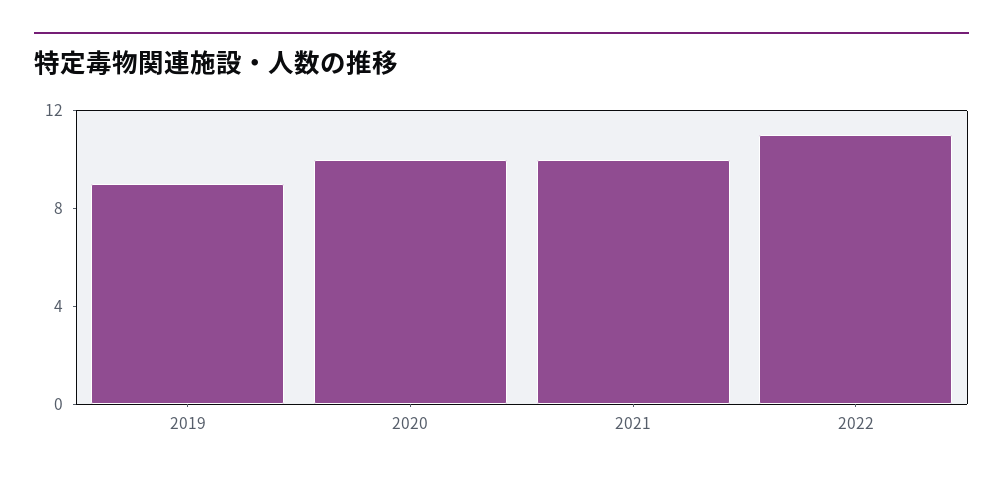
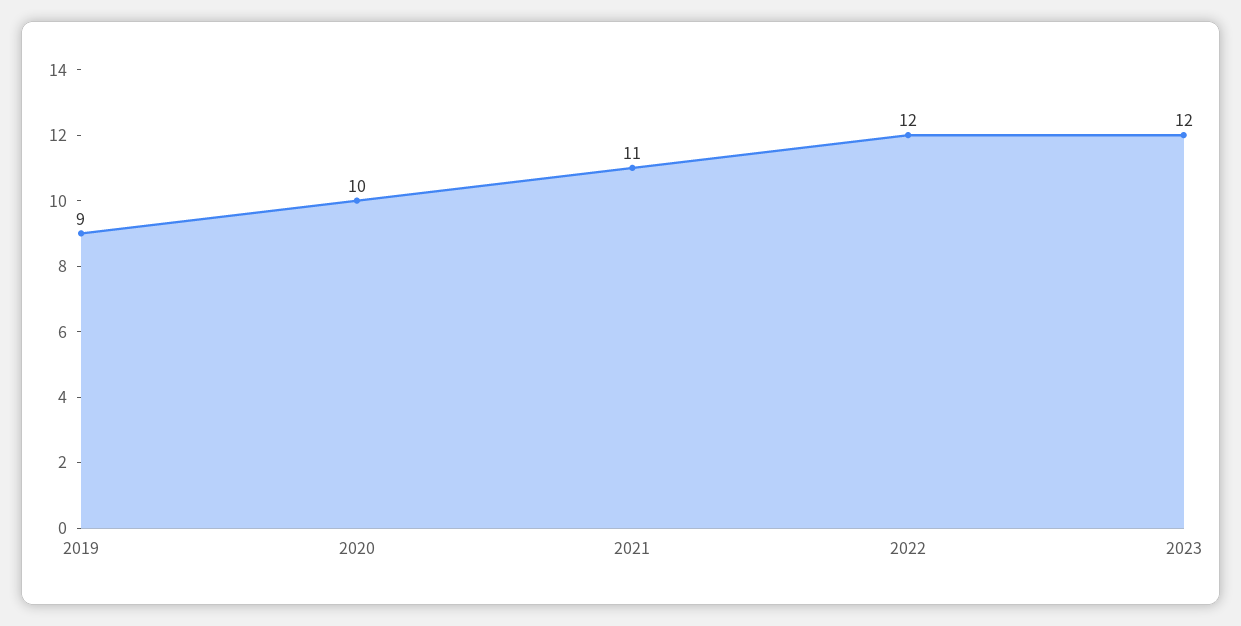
2021: 10 -> 11
2022: 11 -> 12
2023: none -> 12

